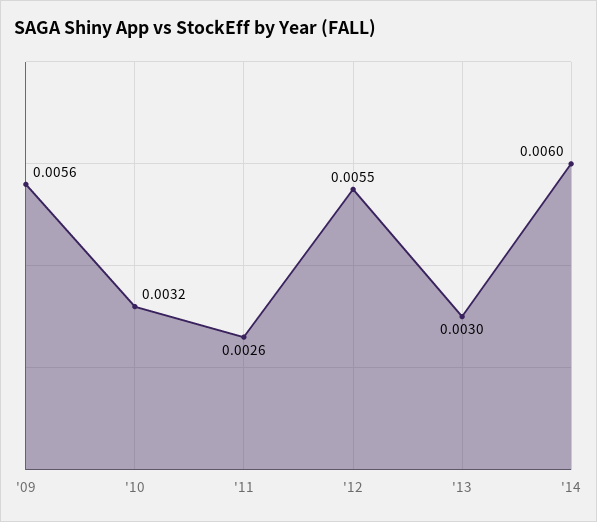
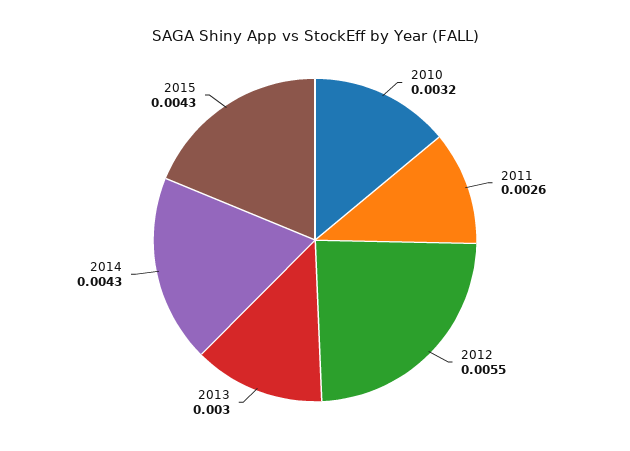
'09: 0.0056 -> none
'14: 0.006 -> 0.0043
2015: none -> 0.0043

